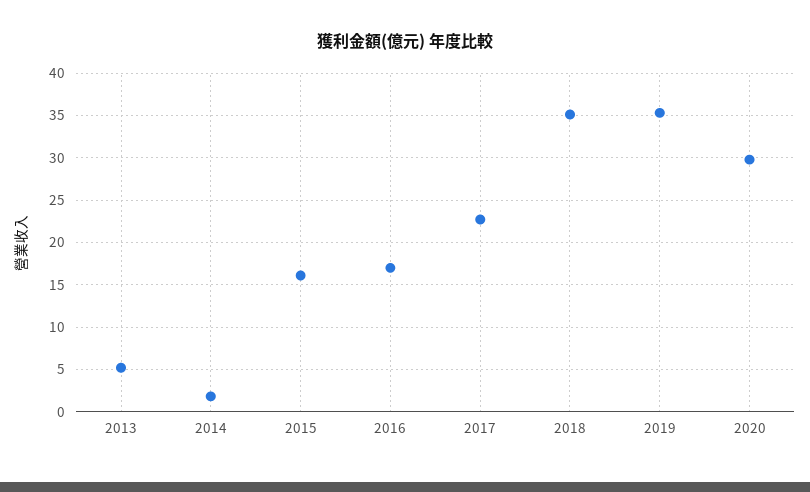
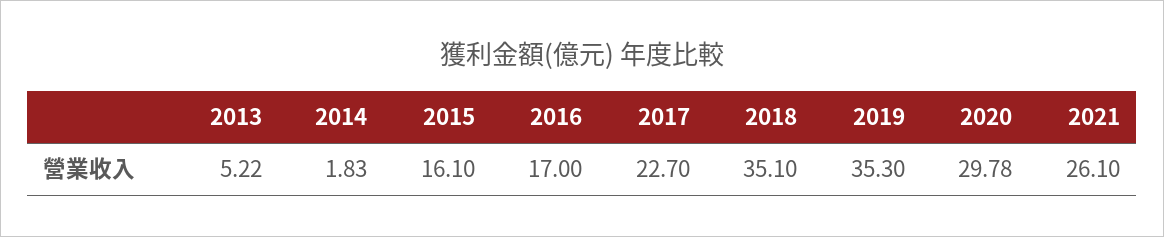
2021: none -> 26.1

